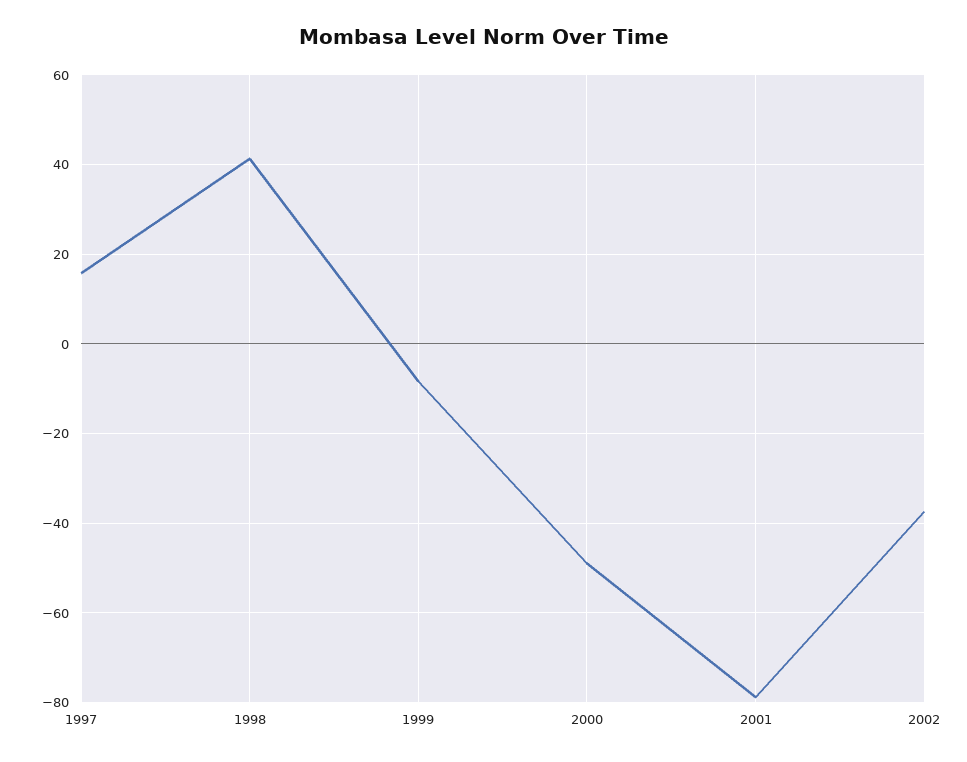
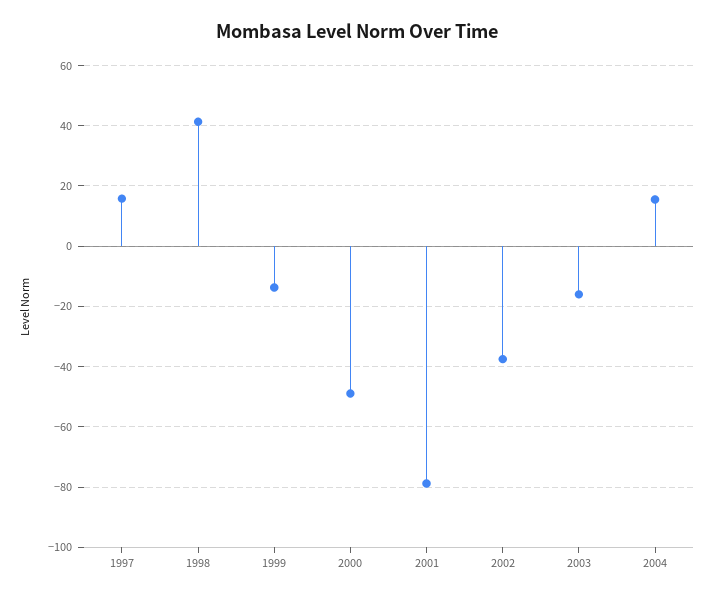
1999: -8 -> -14
2003: none -> -16
2004: none -> 16

